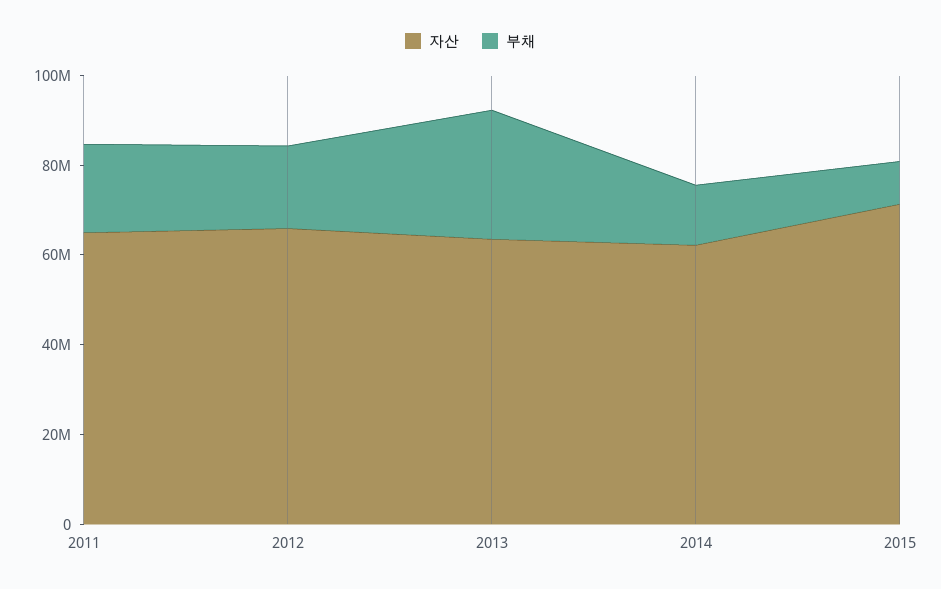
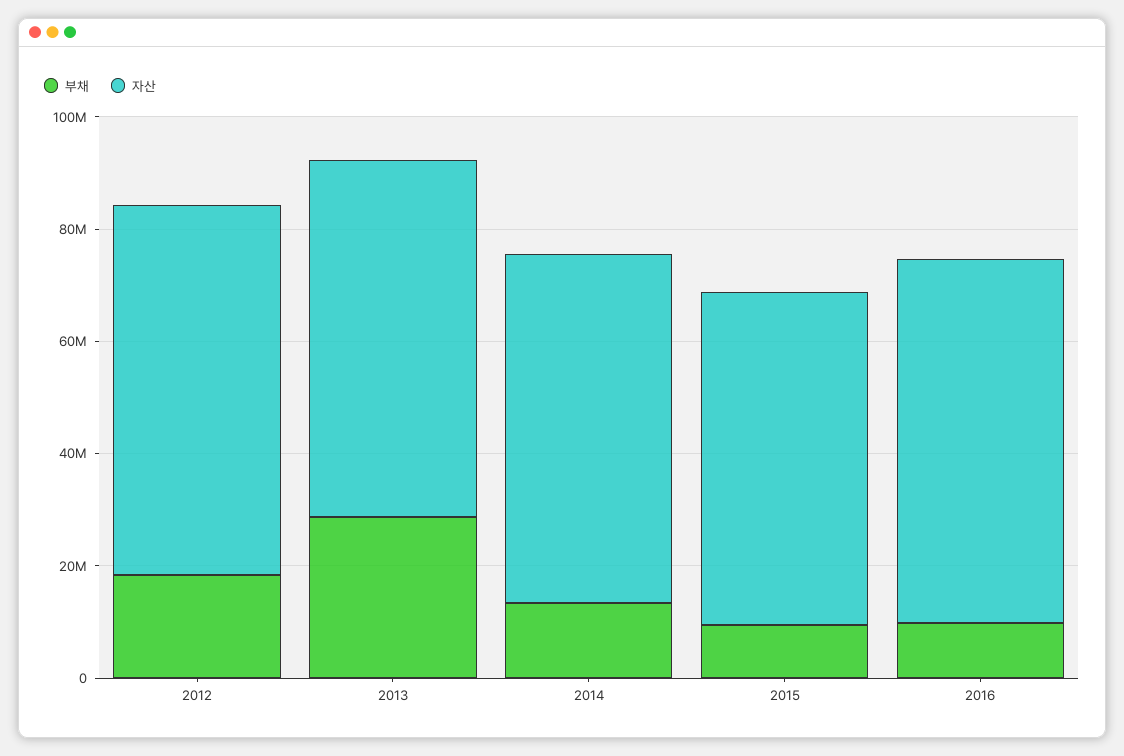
자산, 2011: 65000000 -> none
부채, 2011: 20000000 -> none
자산, 2015: 70000000 -> 60000000
부채, 2016: none -> 10000000
자산, 2016: none -> 65000000

